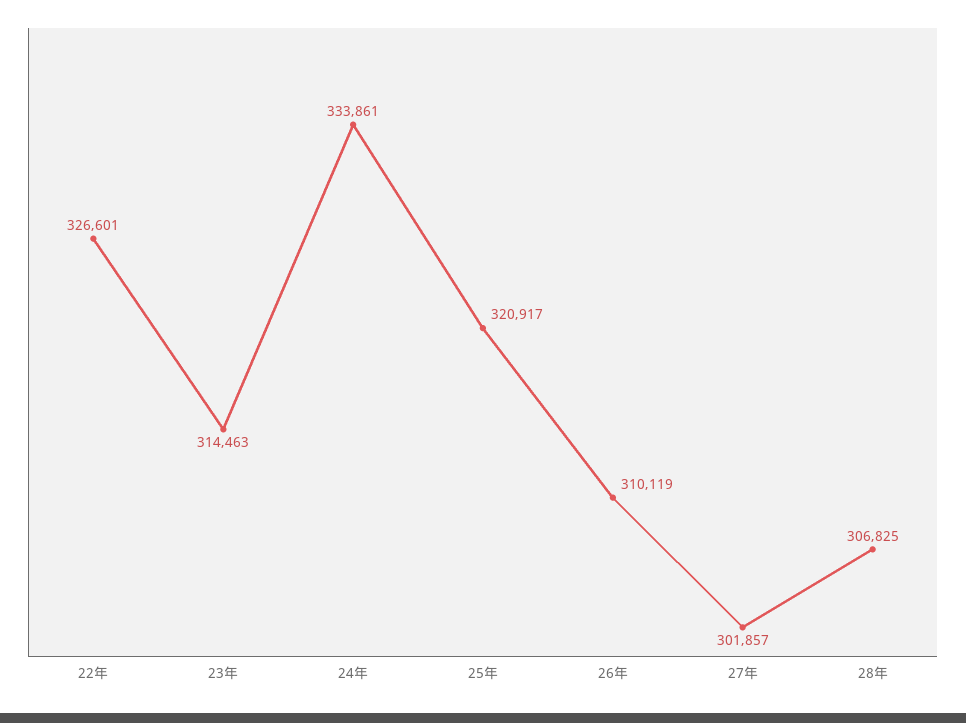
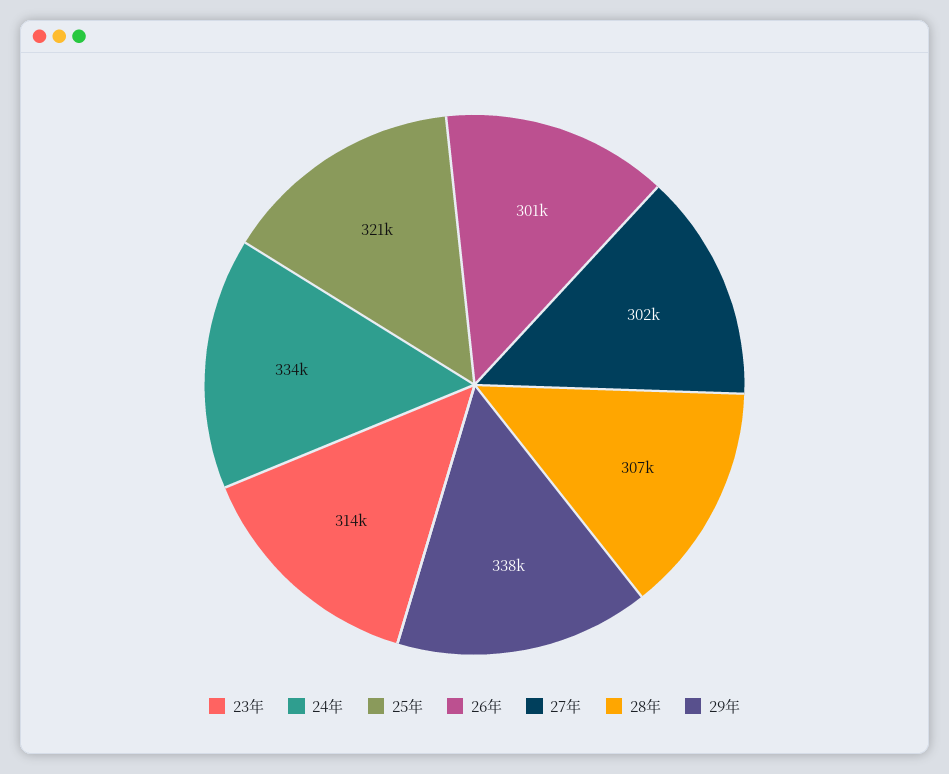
22年: 326601 -> none
26年: 310119 -> 301000
29年: none -> 338000

